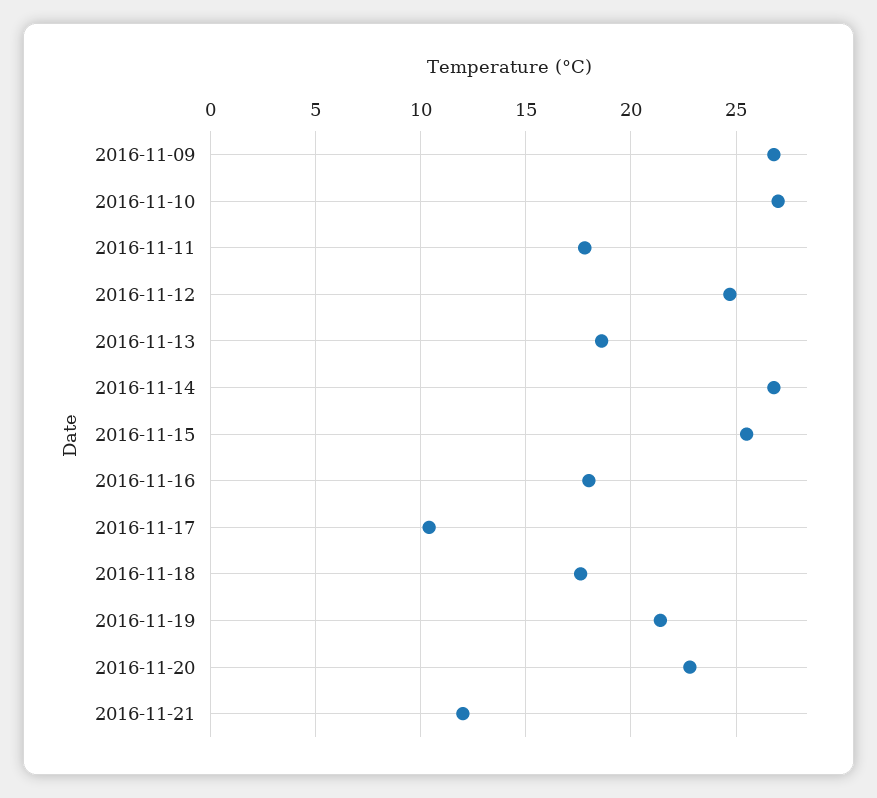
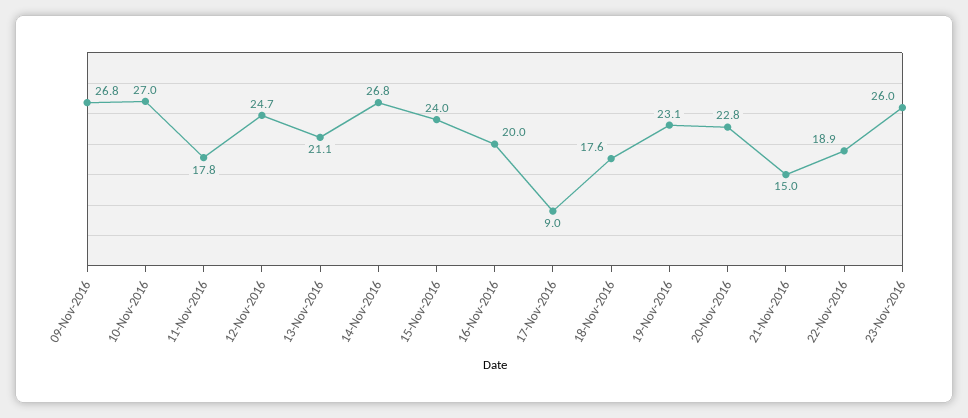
2016-11-13: 18.5 -> 21.1
2016-11-15: 25.5 -> 24
2016-11-16: 18 -> 20
2016-11-17: 10.5 -> 9
2016-11-19: 21.5 -> 23.1
2016-11-21: 12 -> 15
22-Nov-2016: none -> 18.9
23-Nov-2016: none -> 26

